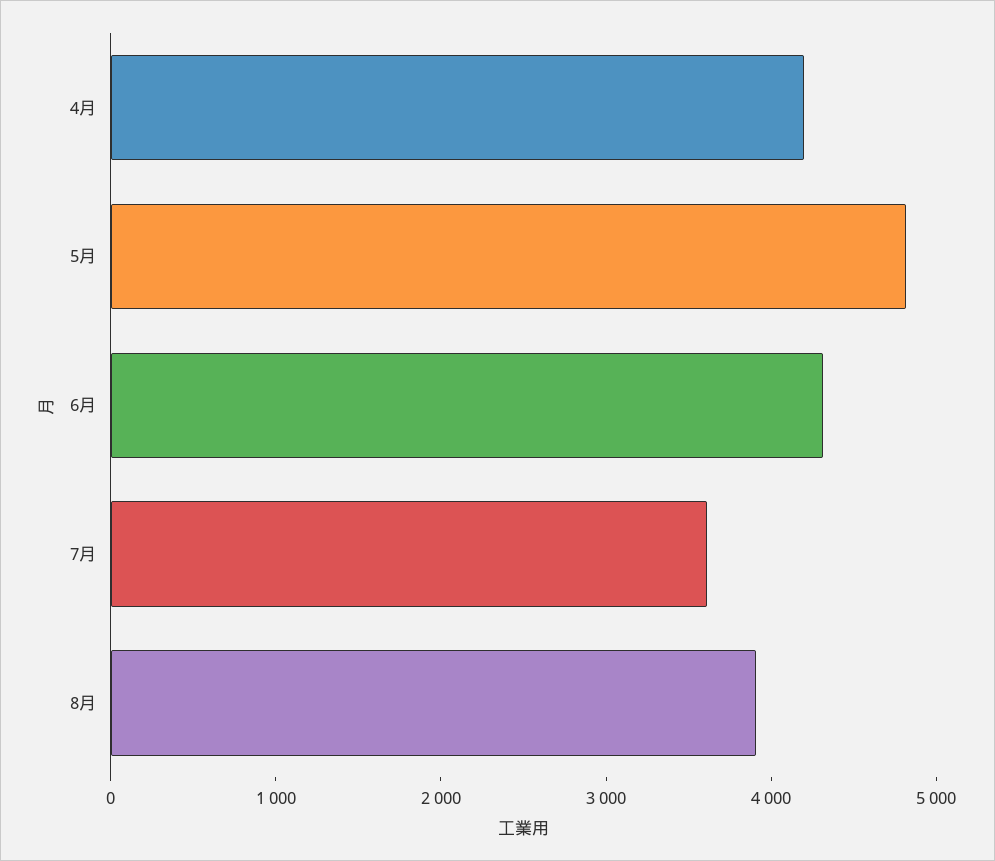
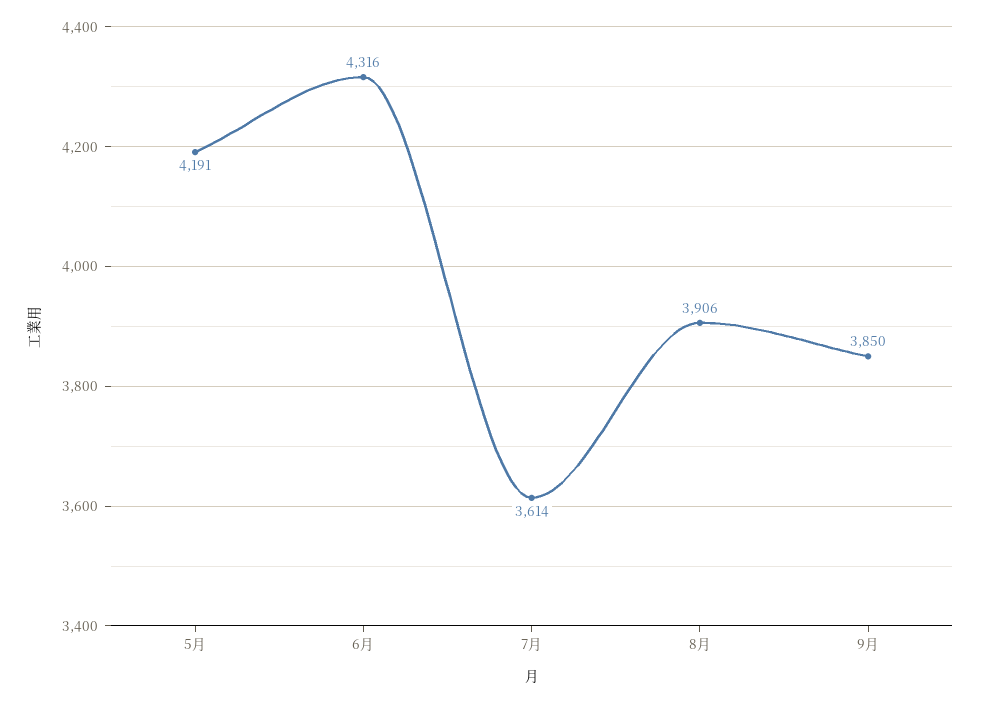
4月: 4200 -> none
5月: 4800 -> 4191
9月: none -> 3850

